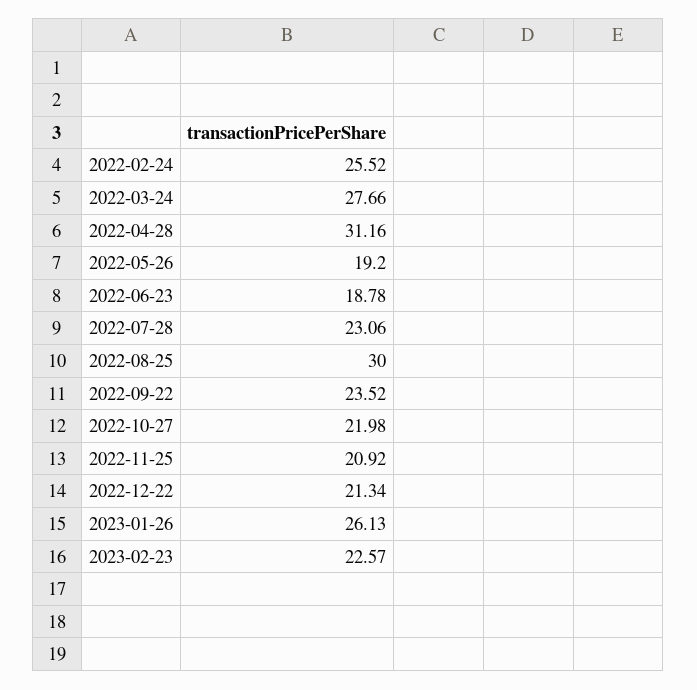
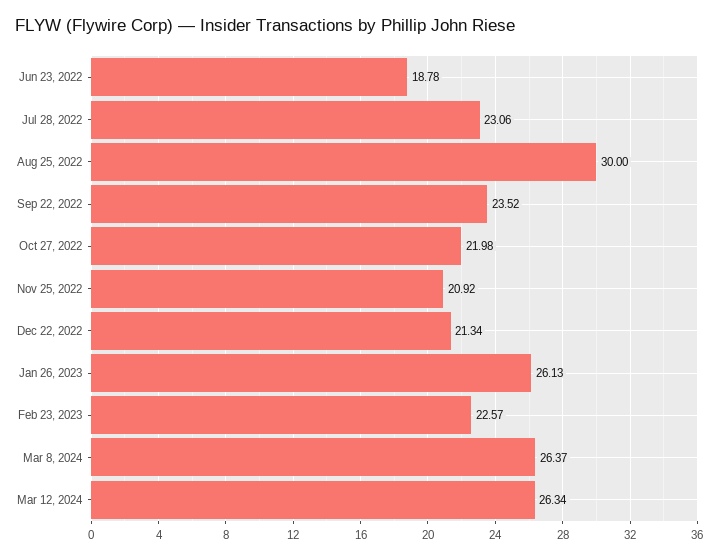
2022-02-24: 25.52 -> none
2022-03-24: 27.66 -> none
2022-04-28: 31.16 -> none
2022-05-26: 19.2 -> none
Mar 8, 2024: none -> 26.37
Mar 12, 2024: none -> 26.34

